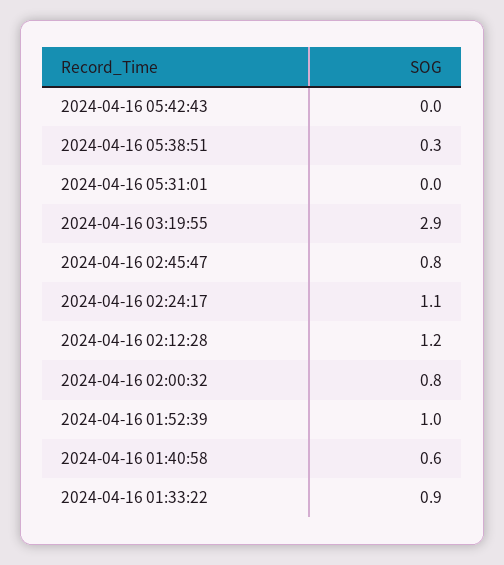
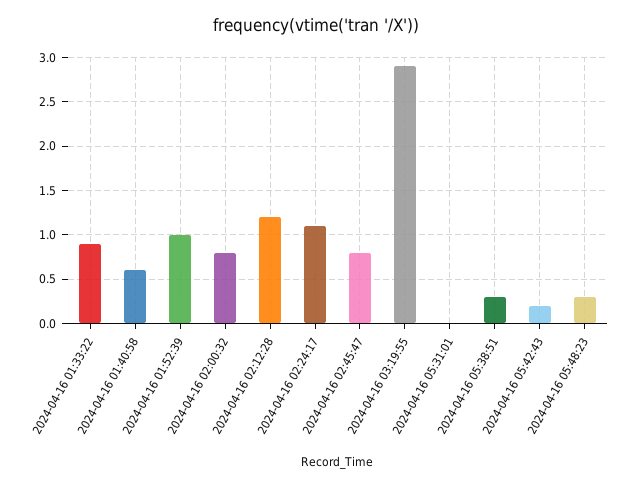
2024-04-16 05:42:43: 0 -> 0.2
2024-04-16 05:48:23: none -> 0.3

